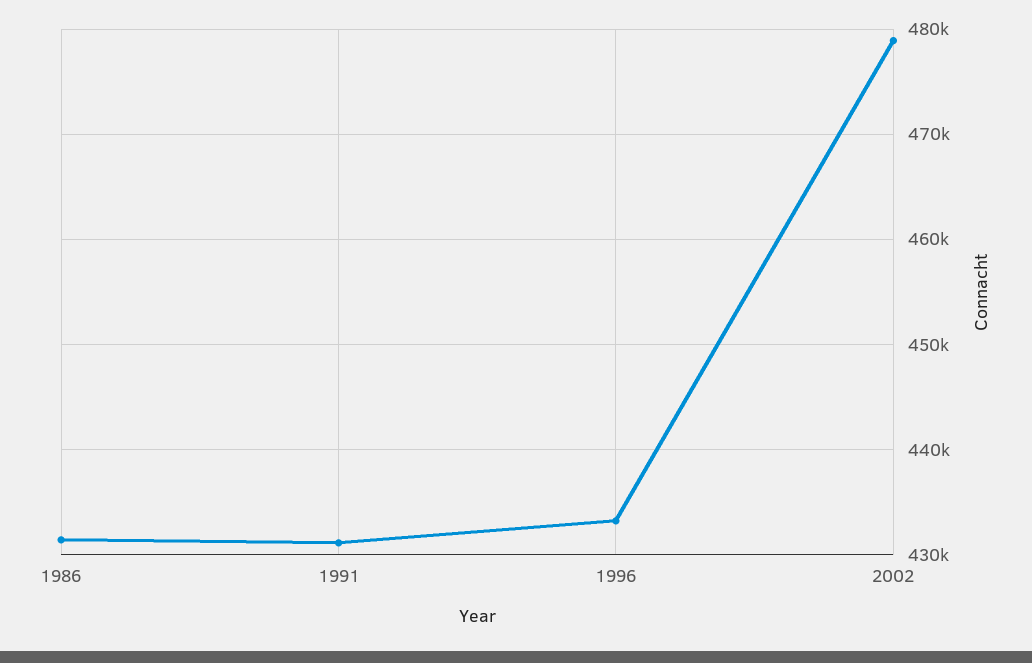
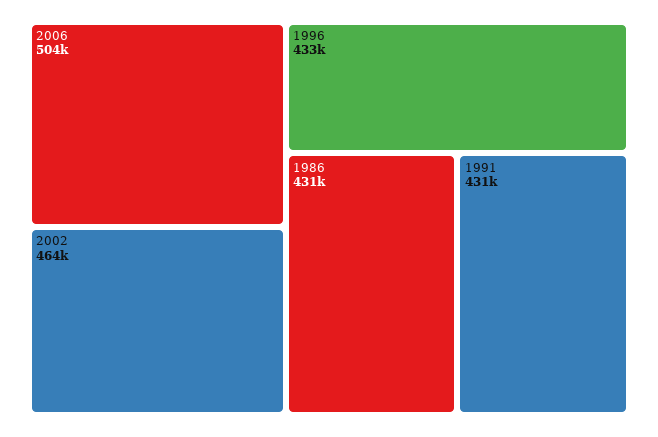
2002: 479000 -> 464000
2006: none -> 504000

